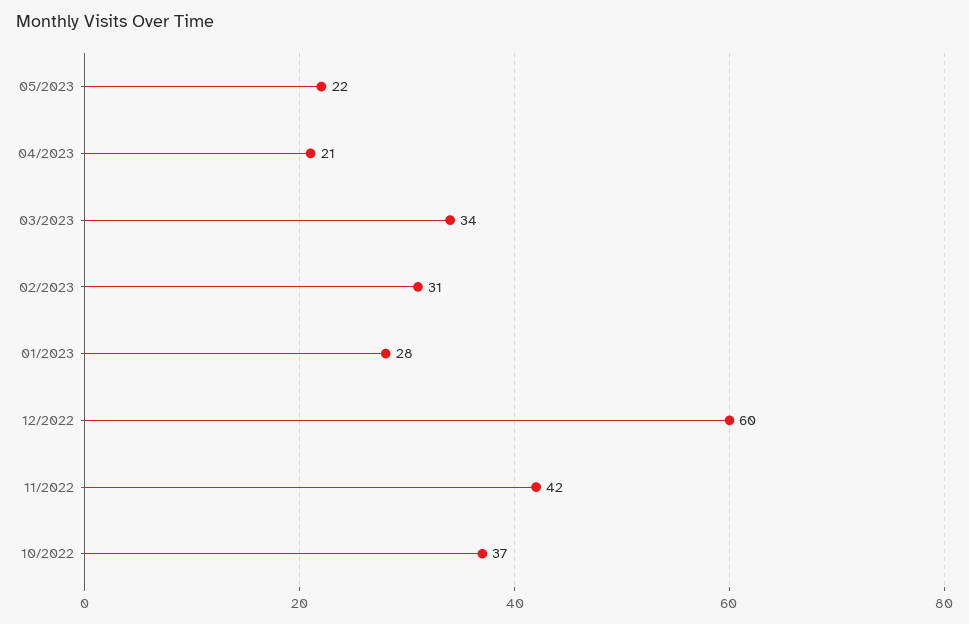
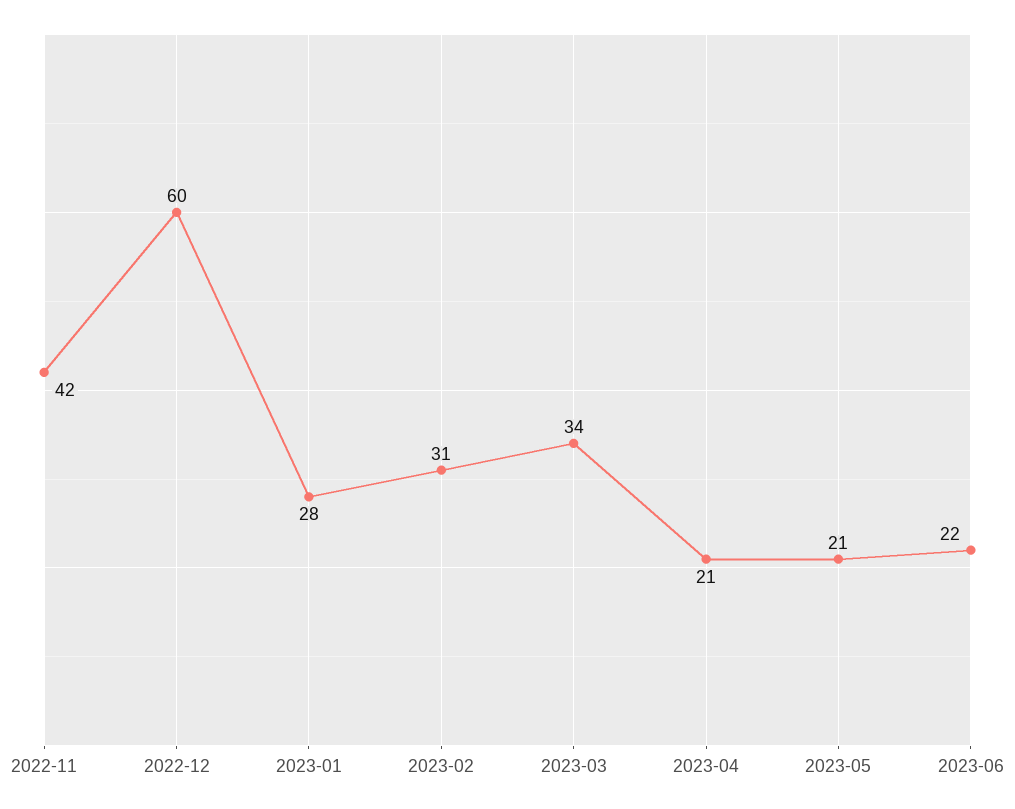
05/2023: 22 -> 21
10/2022: 37 -> none
2023-06: none -> 22

